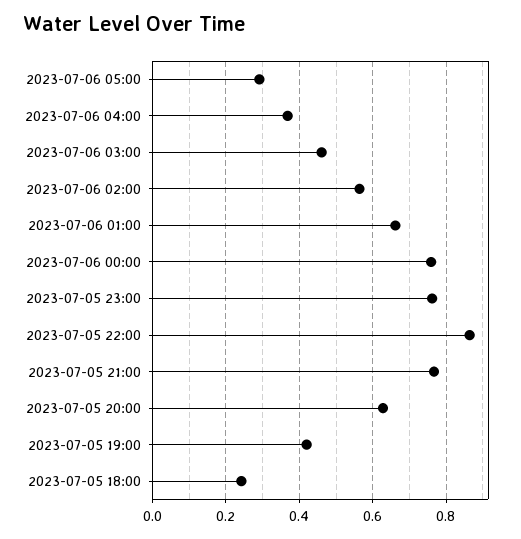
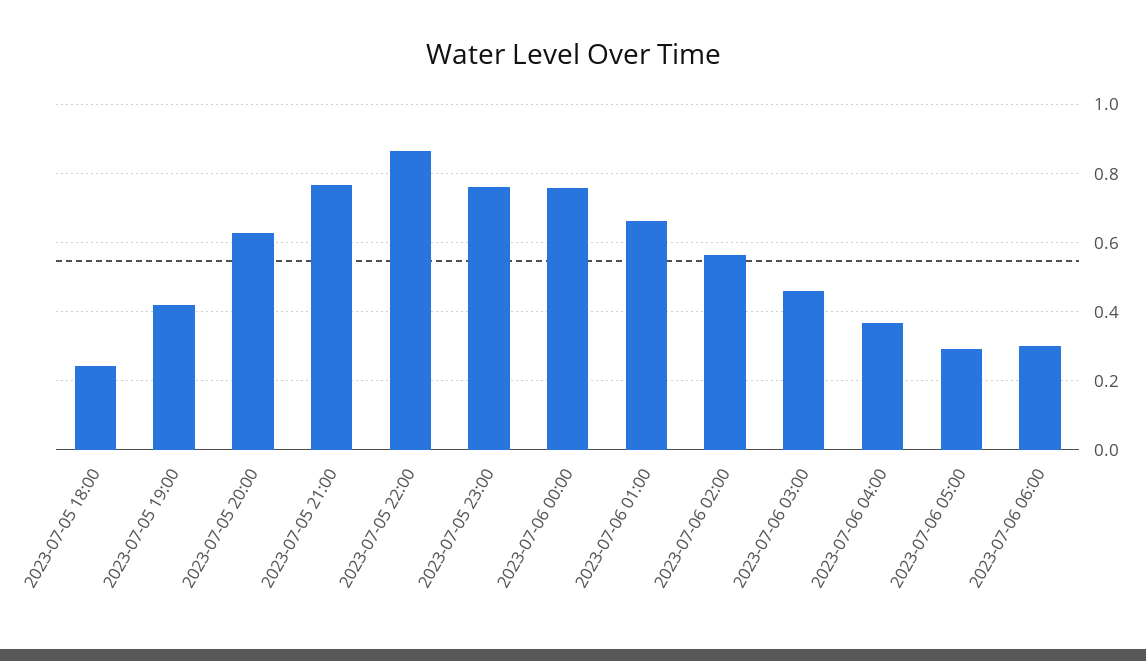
2023-07-06 06:00: none -> 0.3

